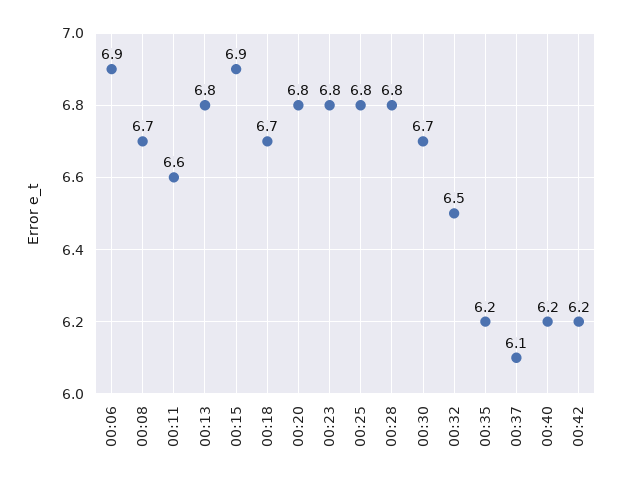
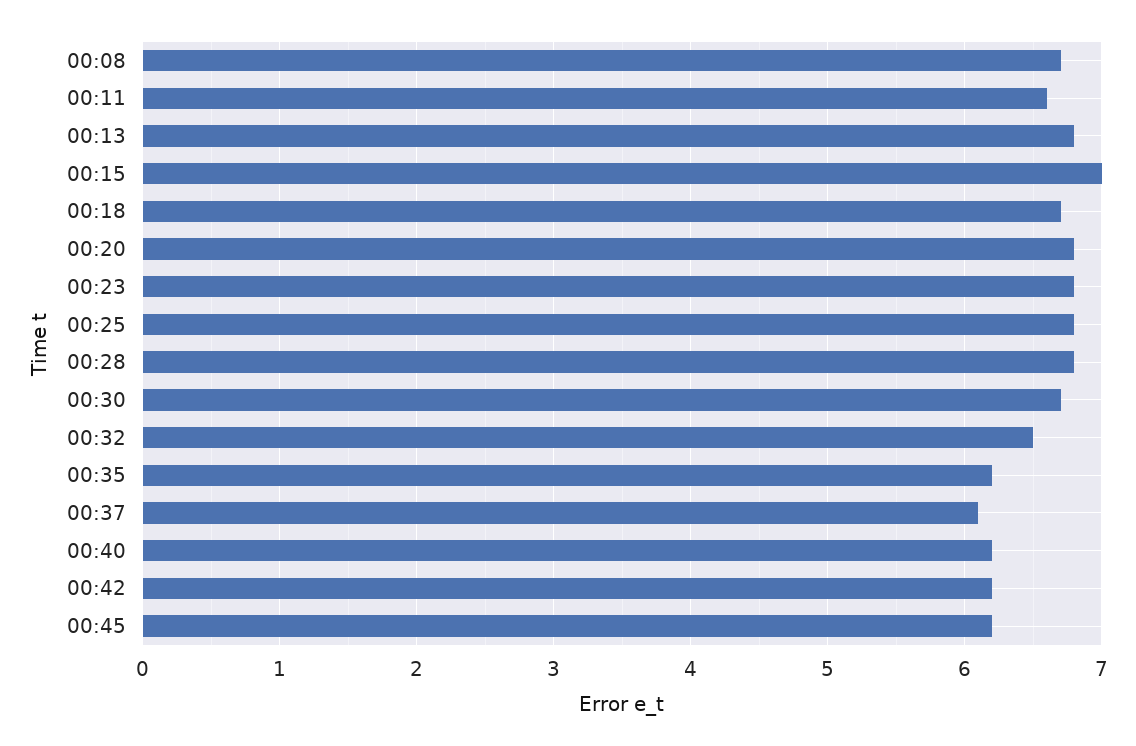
00:06: 6.9 -> none
00:15: 6.9 -> 7
00:45: none -> 6.2

